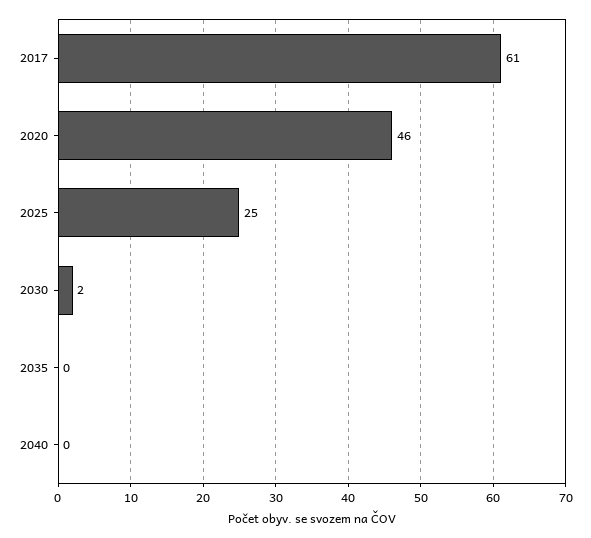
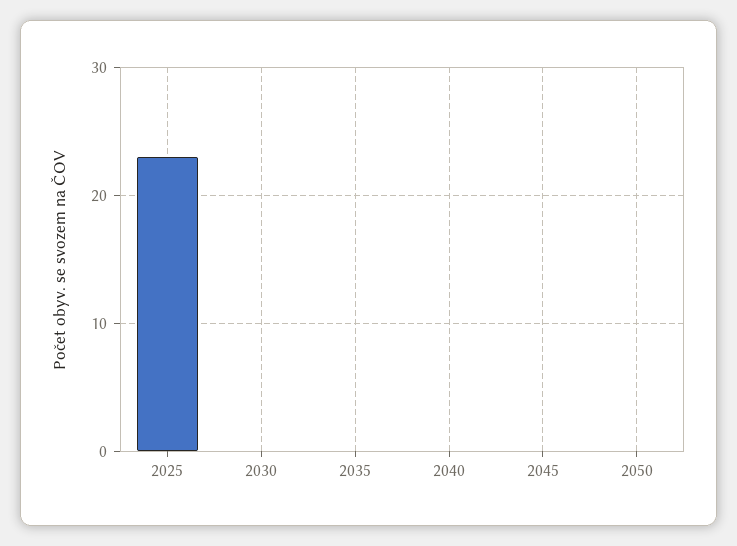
2017: 61 -> none
2020: 46 -> none
2025: 25 -> 23
2030: 2 -> 0
2045: none -> 0
2050: none -> 0

